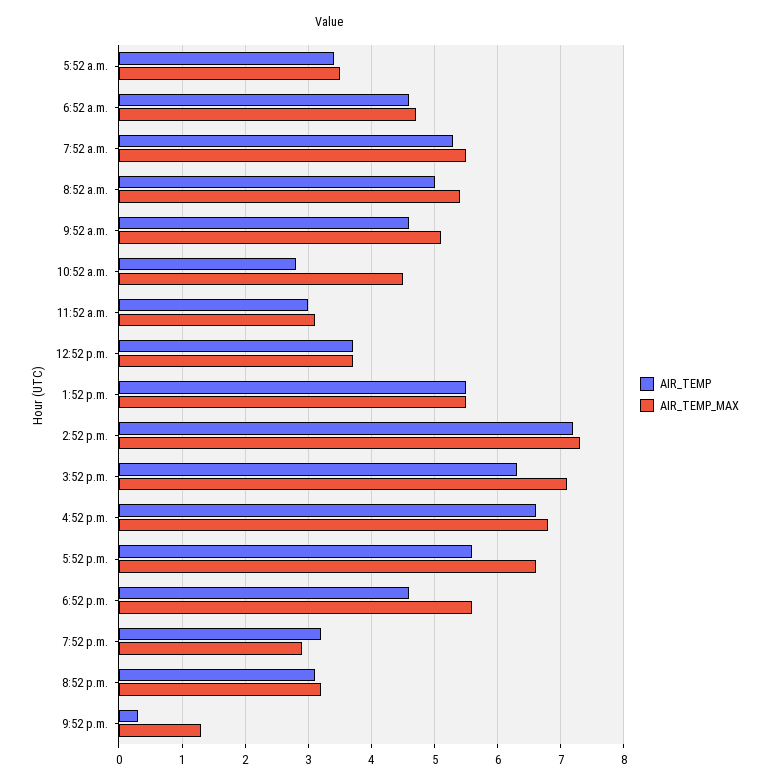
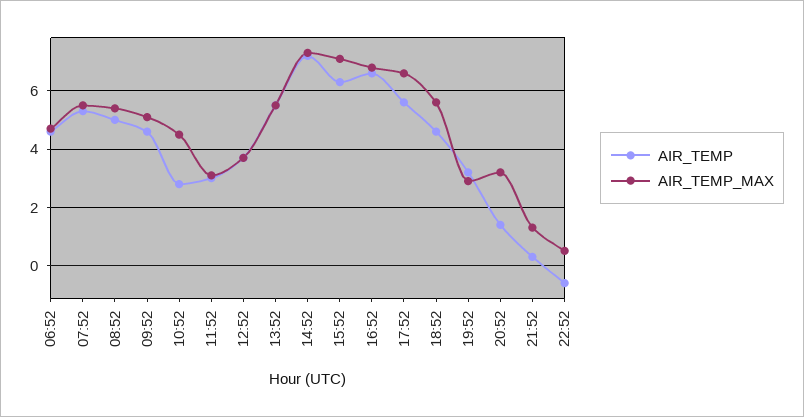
AIR_TEMP, 5:52 a.m.: 3.4 -> none
AIR_TEMP_MAX, 5:52 a.m.: 3.5 -> none
AIR_TEMP, 8:52 p.m.: 3.1 -> 1.5
AIR_TEMP, 22:52: none -> -0.5
AIR_TEMP_MAX, 22:52: none -> 0.5

